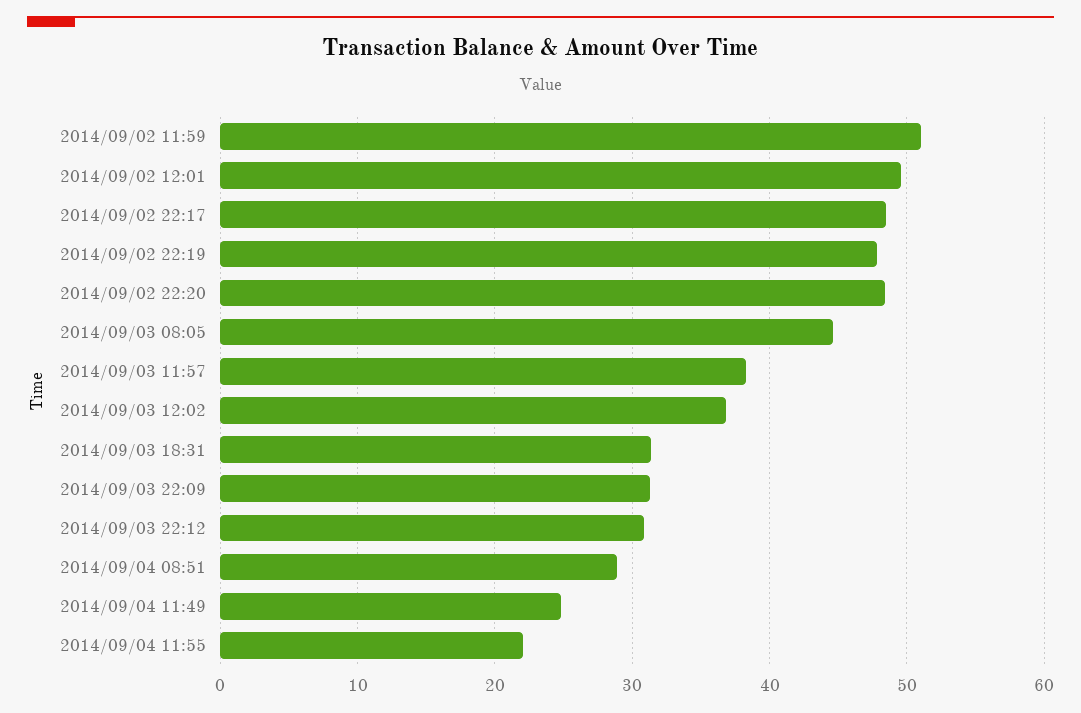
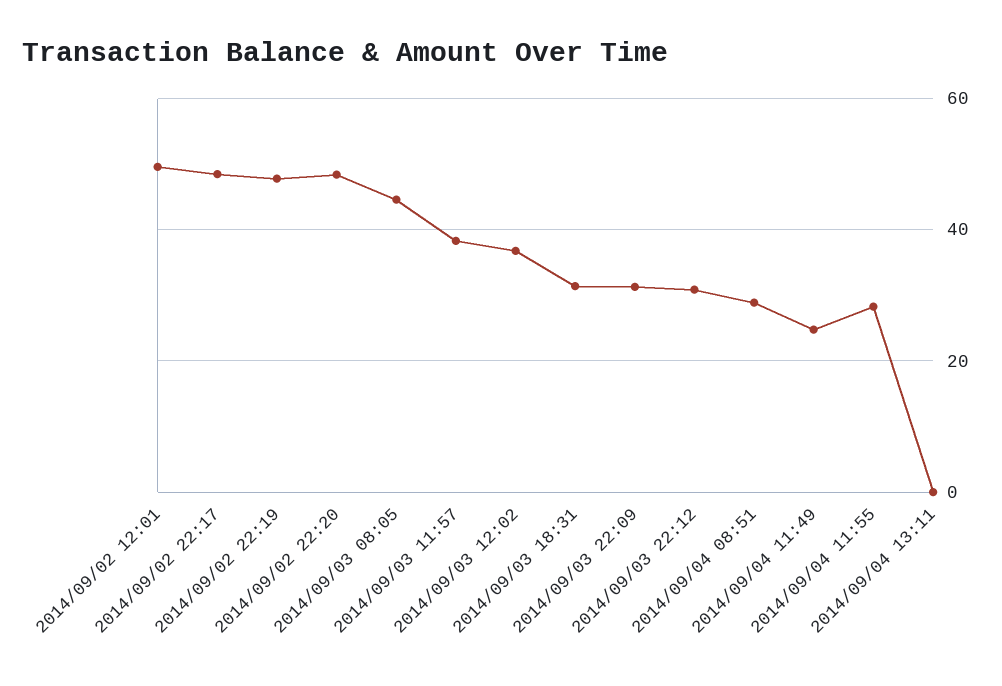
2014/09/02 11:59: 51 -> none
2014/09/04 11:55: 22 -> 28
2014/09/04 13:11: none -> 0

